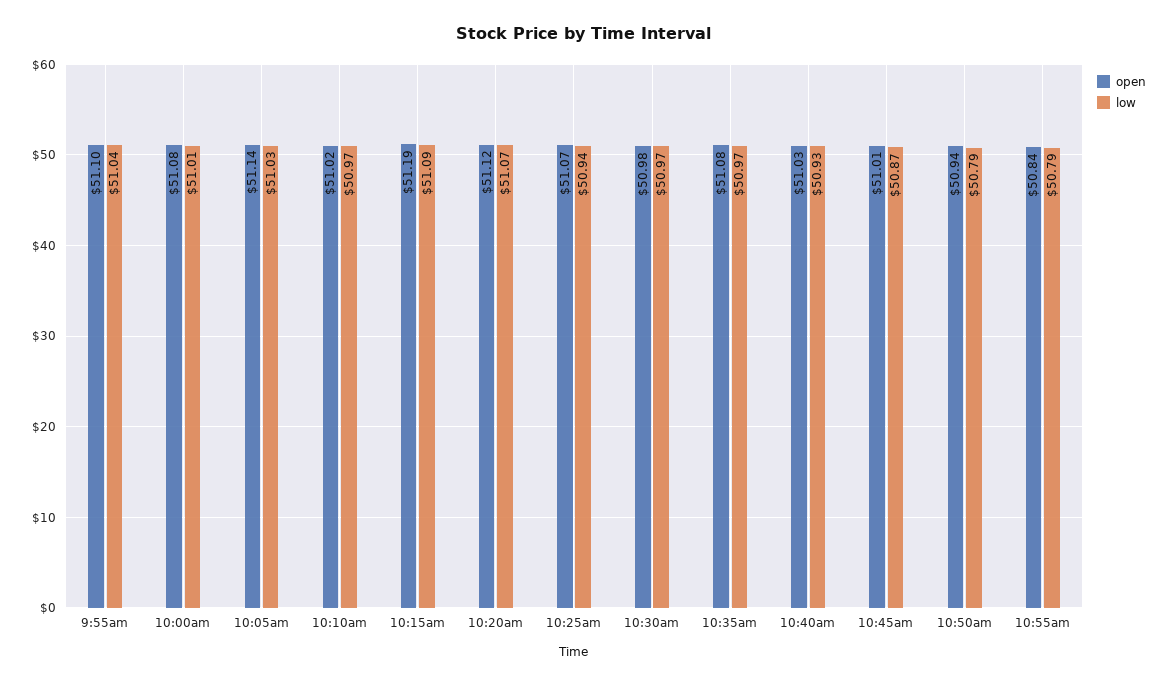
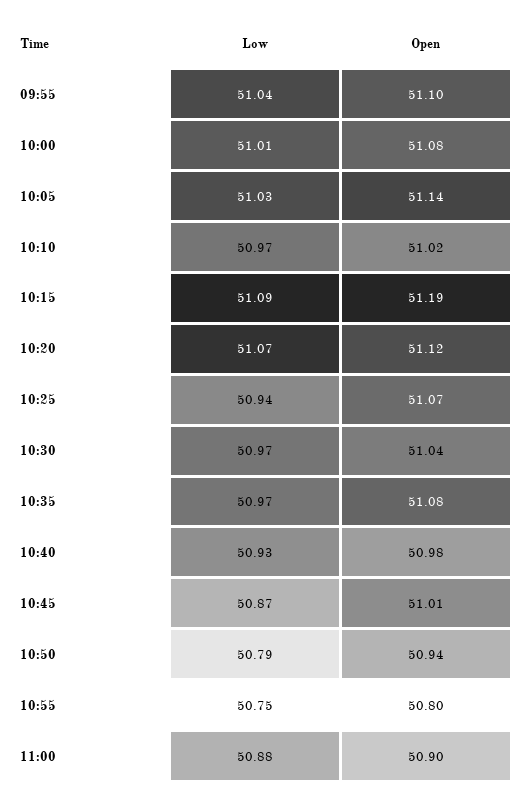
open, 10:30am: 50.98 -> 51.04
open, 10:40am: 51.03 -> 50.98
open, 10:55am: 50.84 -> 50.8
low, 10:55am: 50.79 -> 50.75
low, 11:00: none -> 50.88
open, 11:00: none -> 50.9

